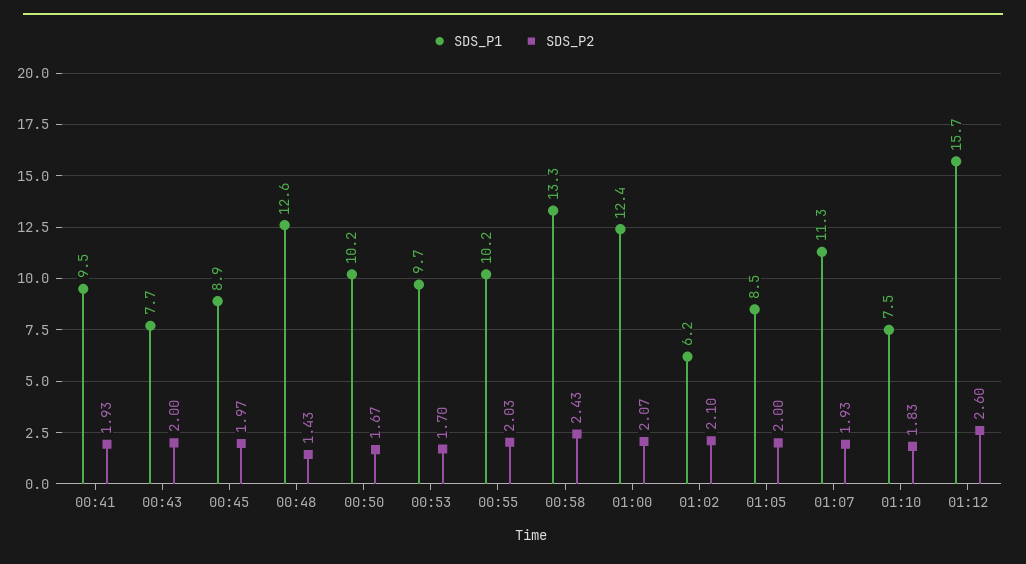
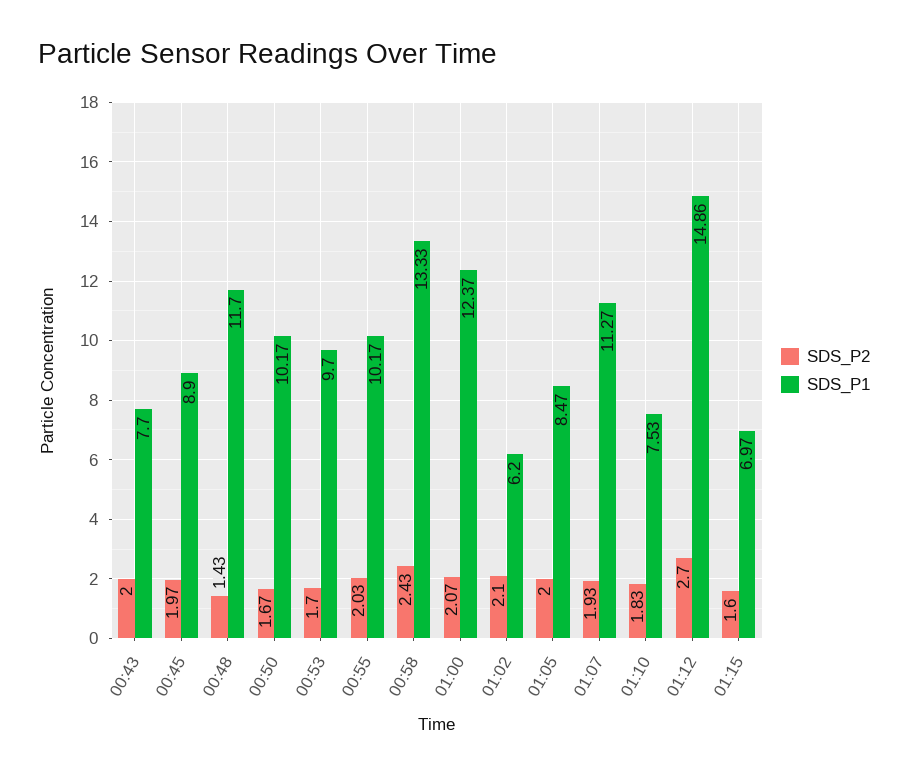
SDS_P1, 00:41: 9.5 -> none
SDS_P2, 00:41: 1.93 -> none
SDS_P1, 00:48: 12.6 -> 11.7
SDS_P1, 01:12: 15.7 -> 14.86
SDS_P2, 01:12: 2.6 -> 2.7
SDS_P2, 01:15: none -> 1.6
SDS_P1, 01:15: none -> 6.97

